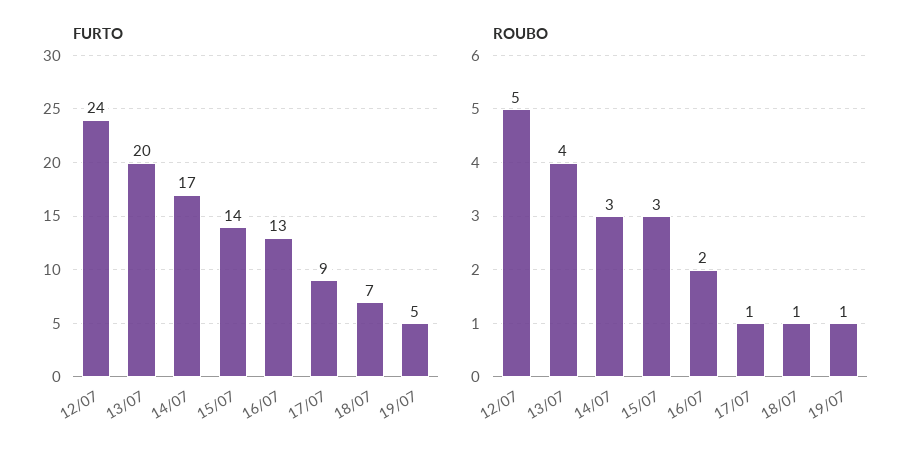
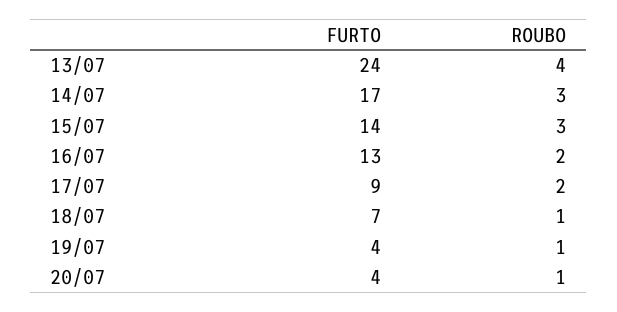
FURTO, 12/07: 24 -> none
FURTO, 13/07: 20 -> 24
FURTO, 19/07: 5 -> 4
ROUBO, 12/07: 5 -> none
ROUBO, 17/07: 1 -> 2
FURTO, 20/07: none -> 4
ROUBO, 20/07: none -> 1

